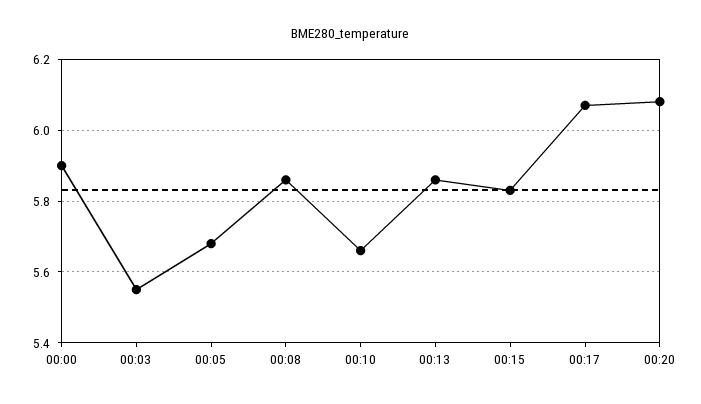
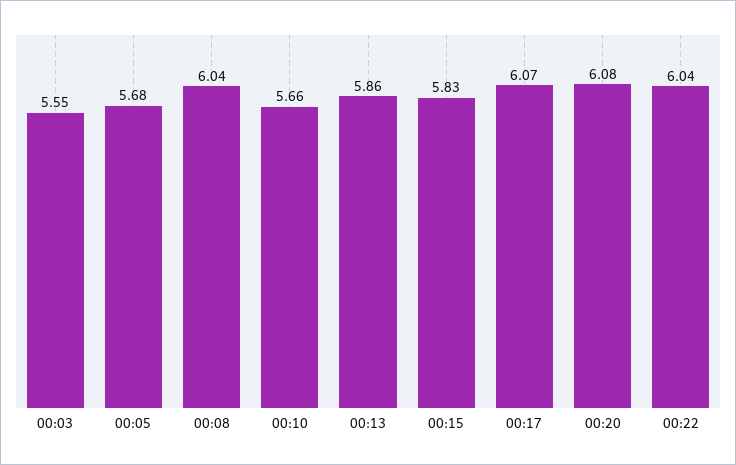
00:00: 5.9 -> none
00:08: 5.85 -> 6.04
00:22: none -> 6.04

